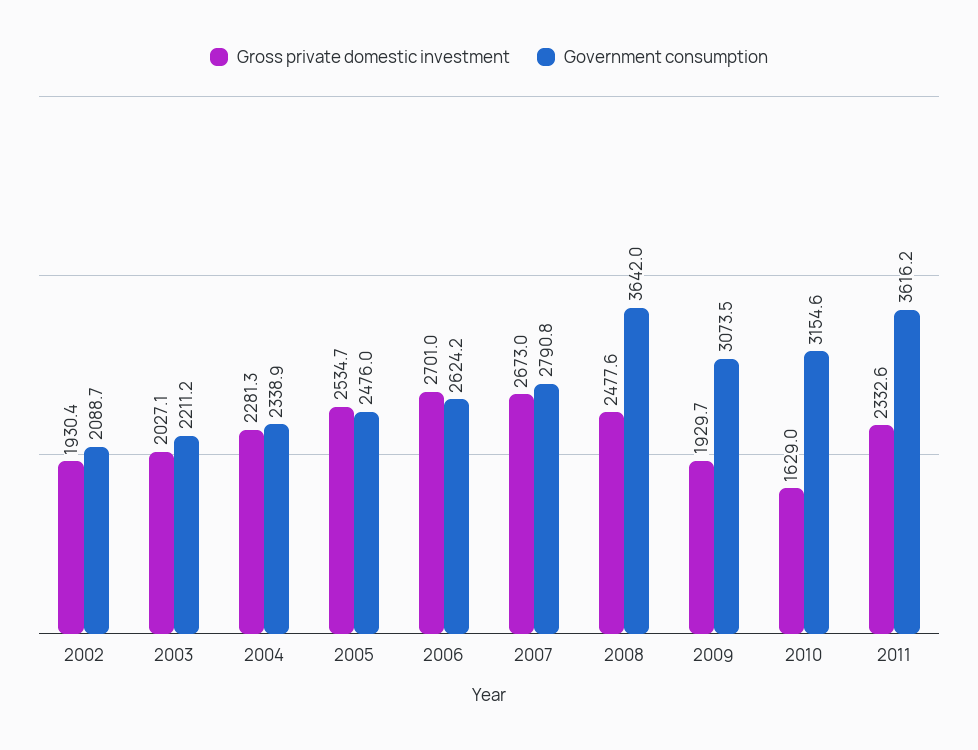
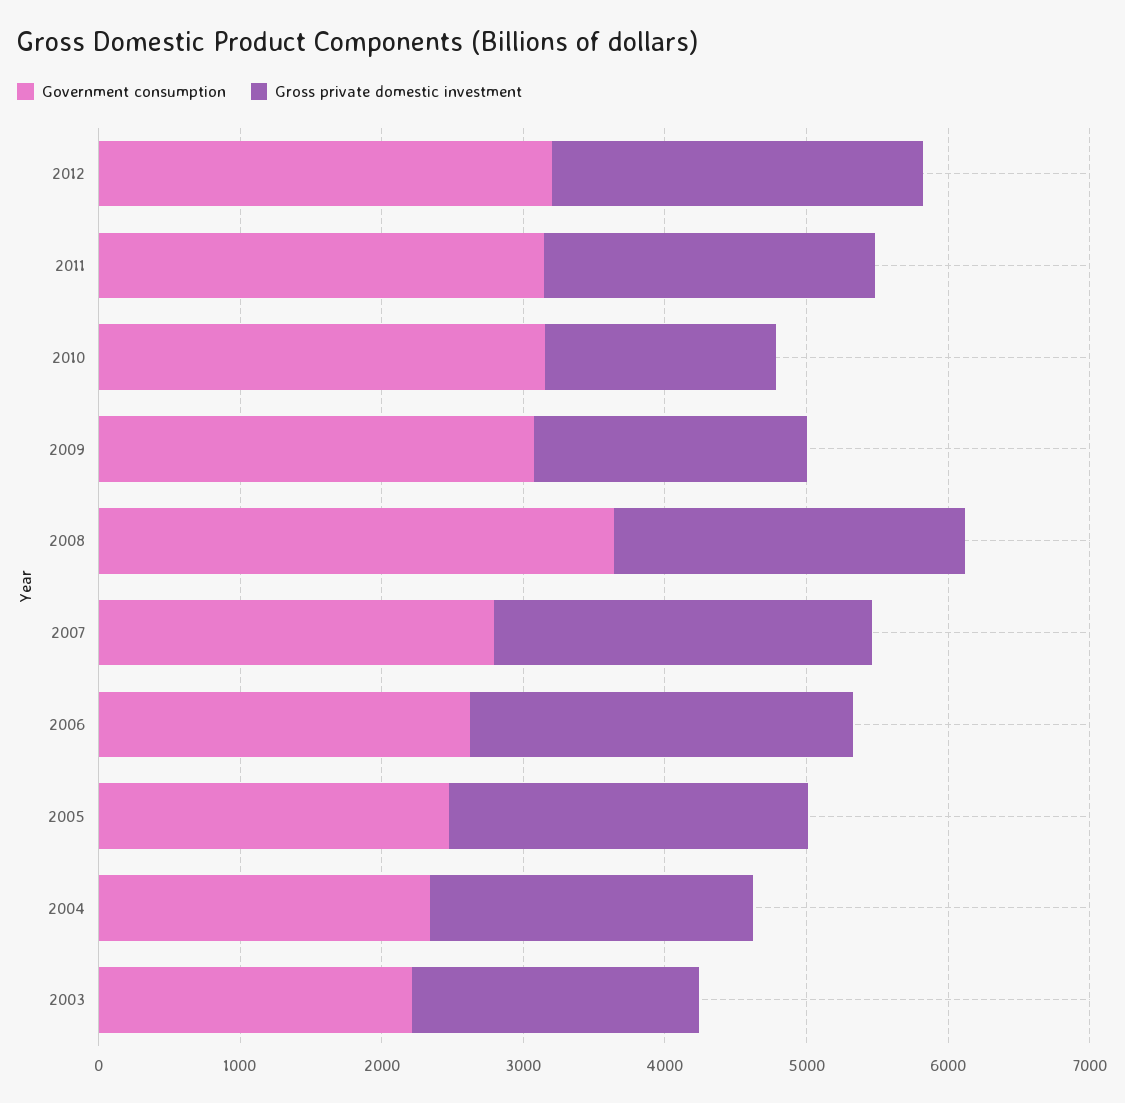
Gross private domestic investment, 2002: 1930.4 -> none
Government consumption, 2002: 2088.7 -> none
Government consumption, 2011: 3616.2 -> 3200
Government consumption, 2012: none -> 3200
Gross private domestic investment, 2012: none -> 2600

